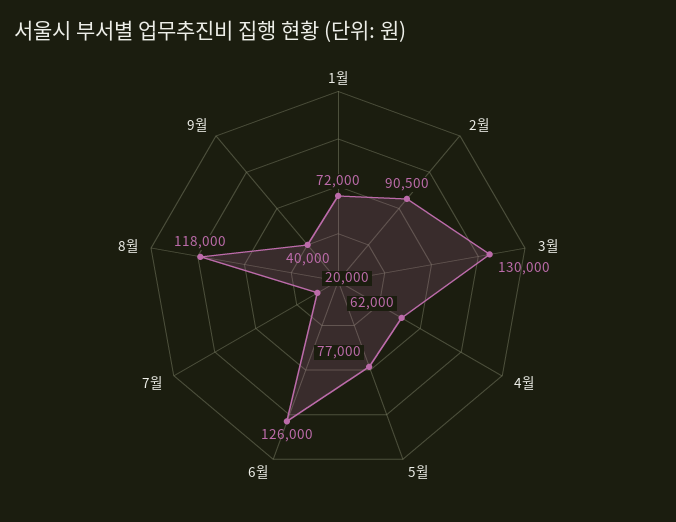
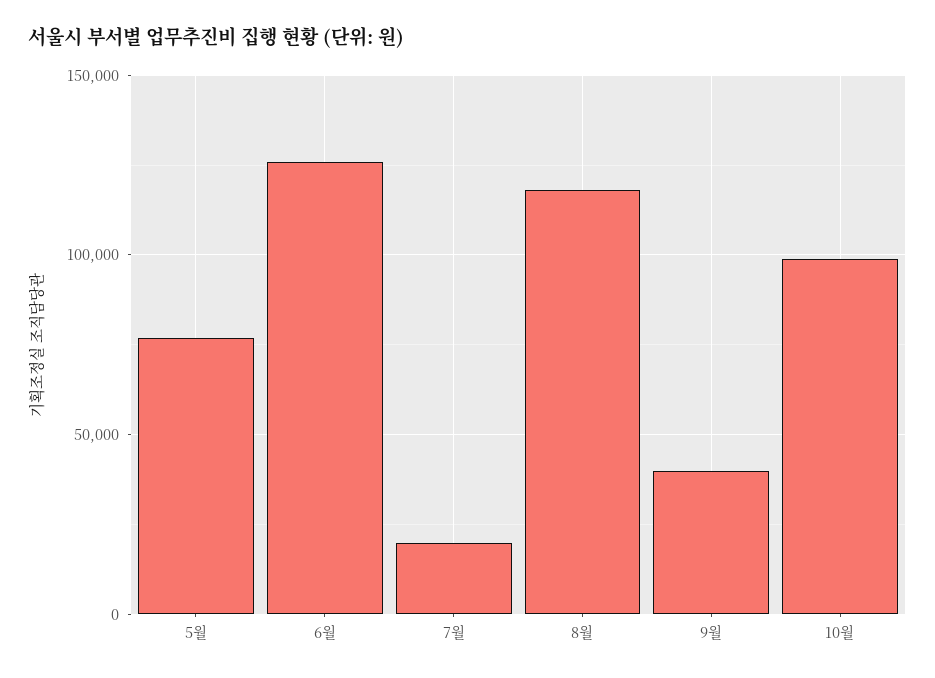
1월: 72000 -> none
2월: 90500 -> none
3월: 130000 -> none
4월: 62000 -> none
10월: none -> 100000

